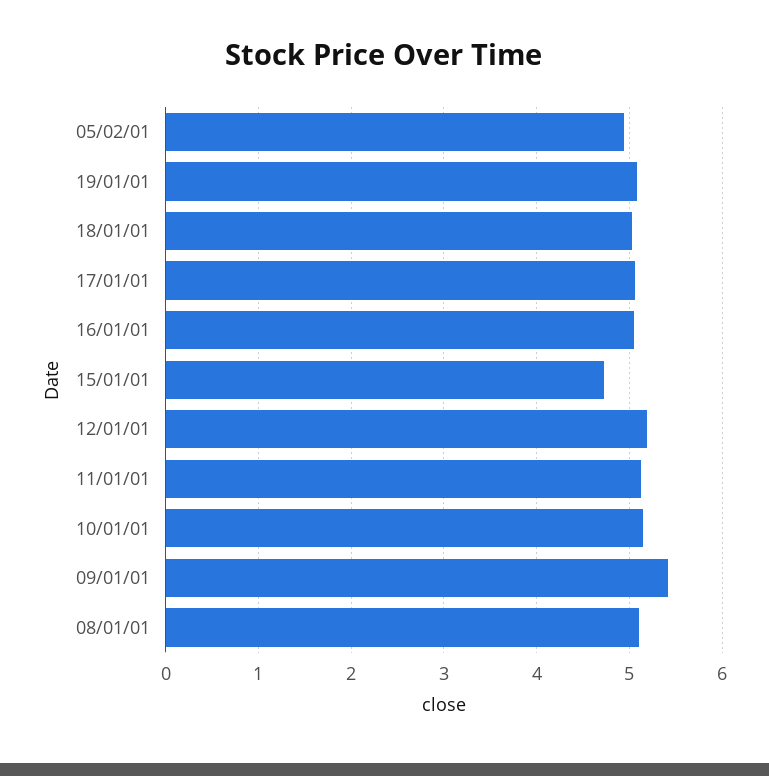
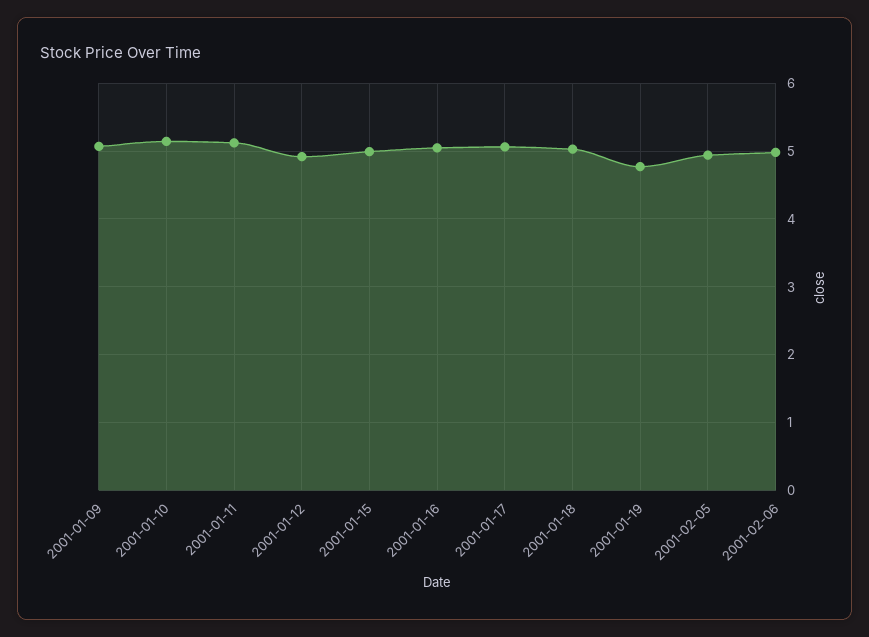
19/01/01: 5.1 -> 4.8
15/01/01: 4.7 -> 5
12/01/01: 5.2 -> 4.9
09/01/01: 5.4 -> 5.1
08/01/01: 5.1 -> none
2001-02-06: none -> 5

